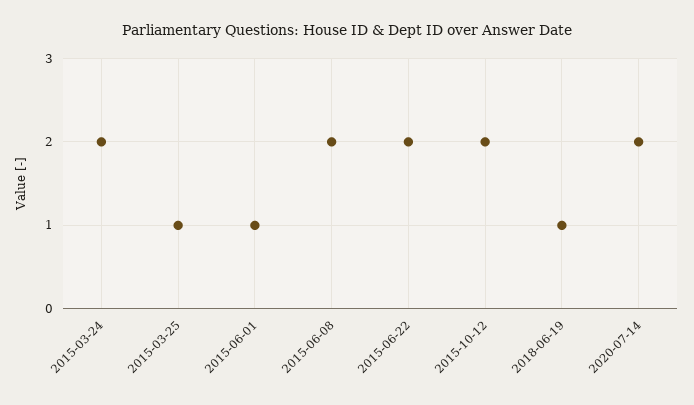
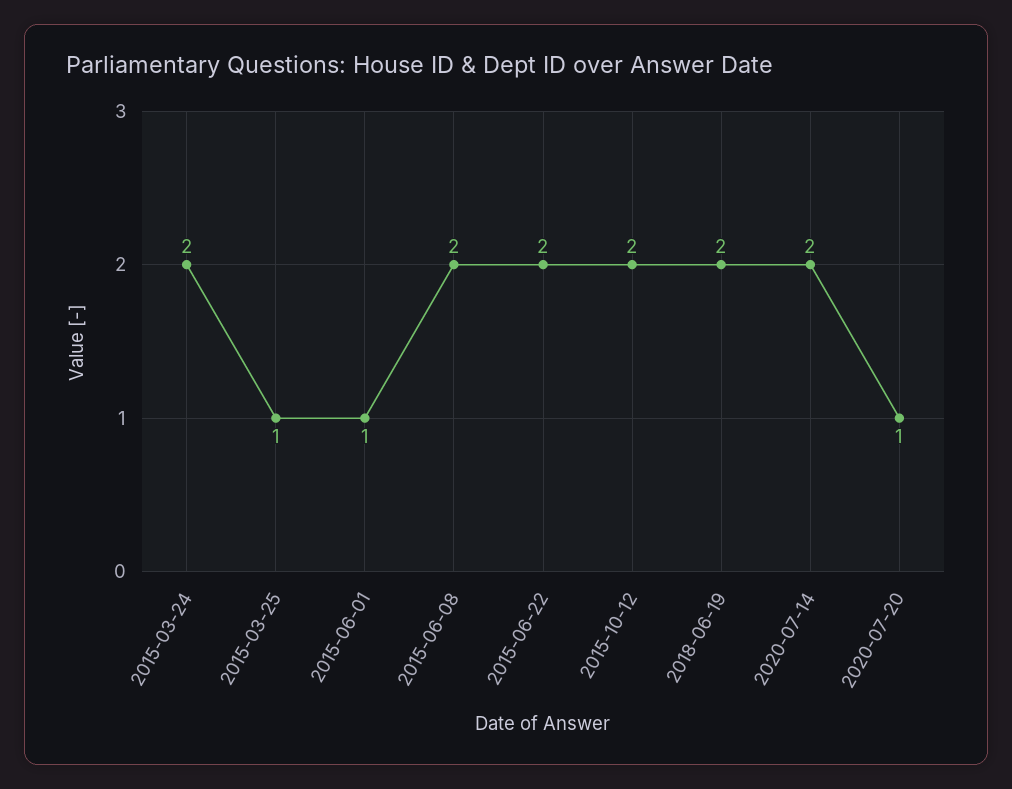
2018-06-19: 1 -> 2
2020-07-20: none -> 1

